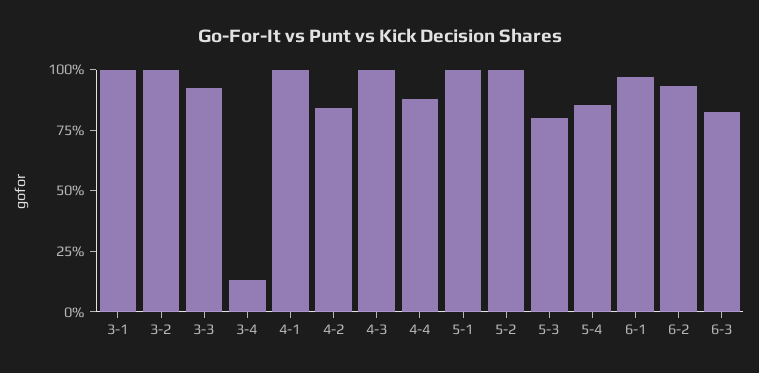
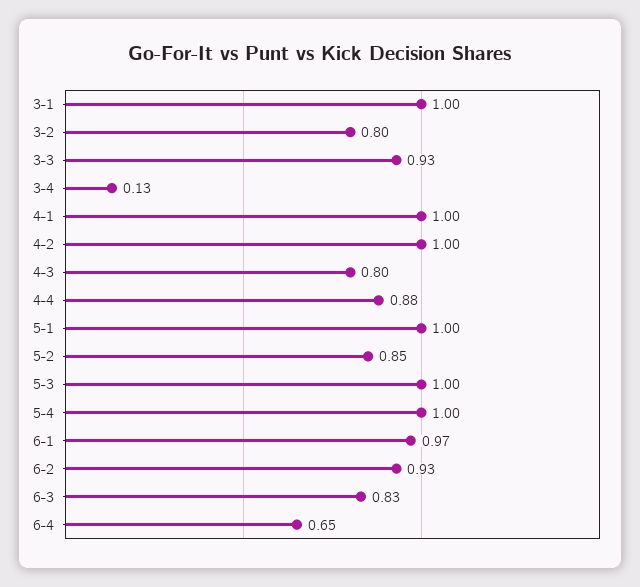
3-2: 1 -> 0.8
4-2: 0.85 -> 1
4-3: 1 -> 0.8
5-2: 1 -> 0.85
5-3: 0.8 -> 1
5-4: 0.85 -> 1
6-4: none -> 0.65

